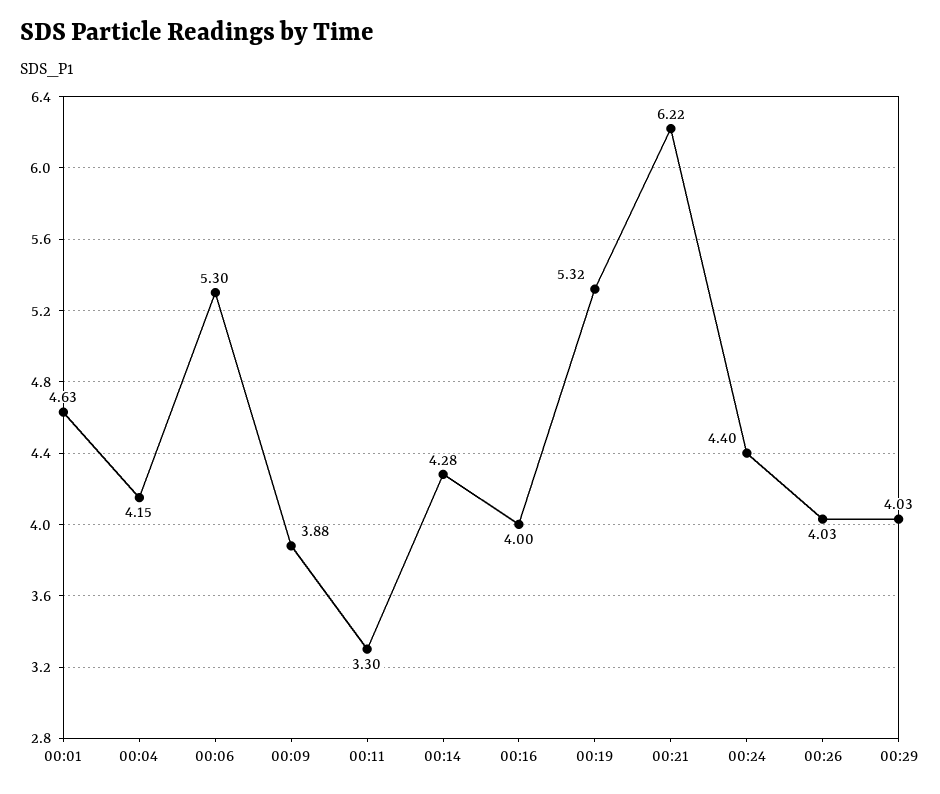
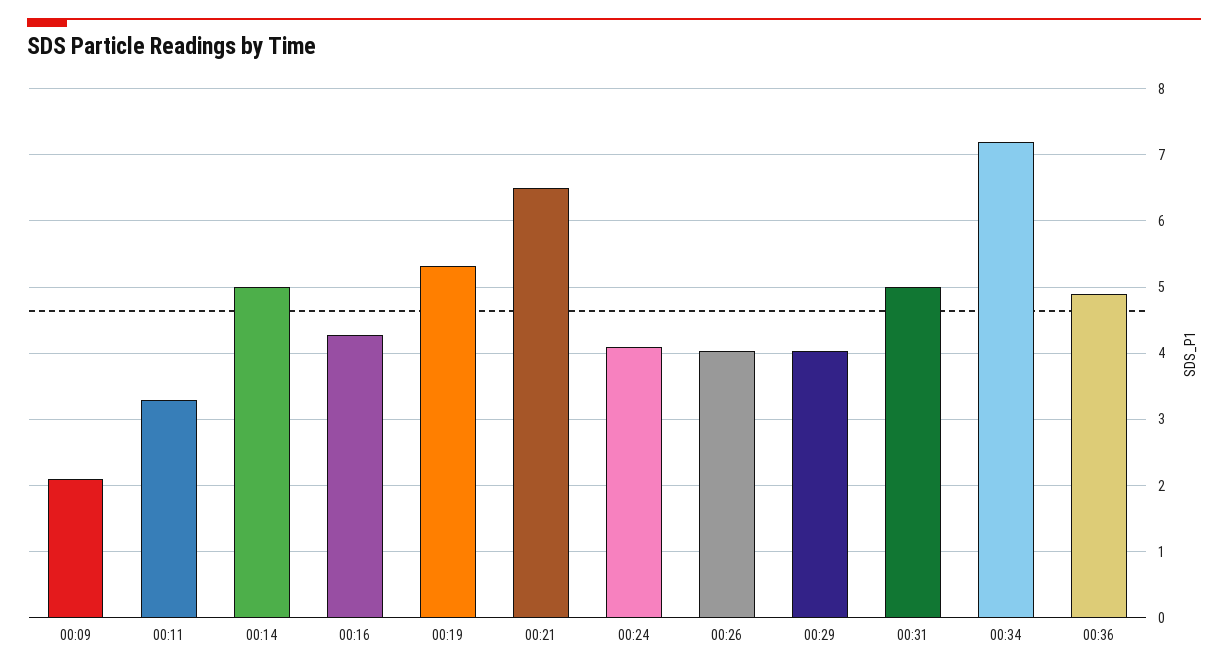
00:01: 4.63 -> none
00:04: 4.15 -> none
00:06: 5.3 -> none
00:09: 3.88 -> 2.1
00:14: 4.28 -> 5
00:16: 4 -> 4.3
00:21: 6.22 -> 6.5
00:24: 4.4 -> 4.1
00:31: none -> 5
00:34: none -> 7.2
00:36: none -> 4.9

